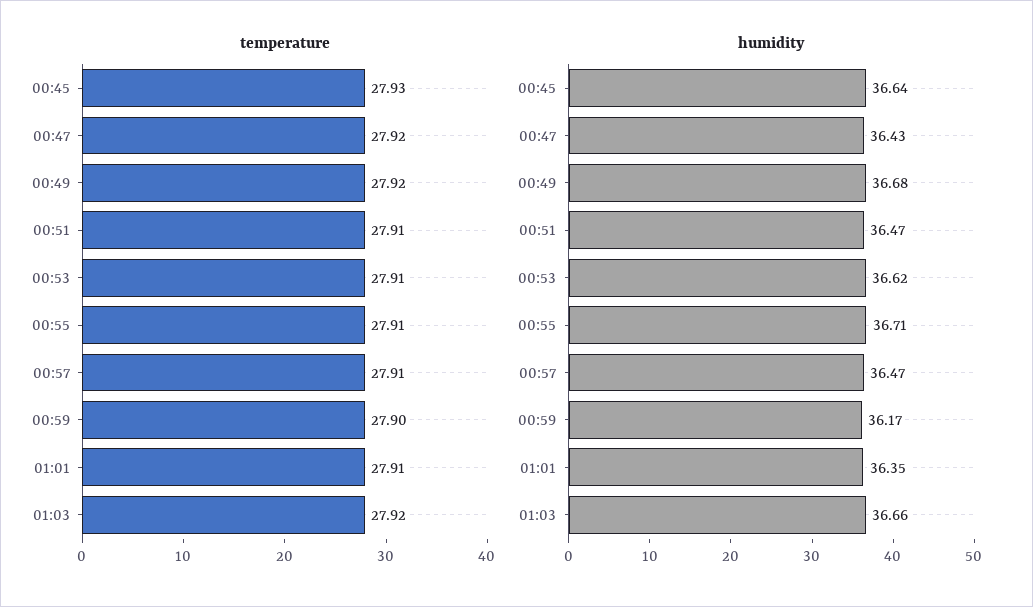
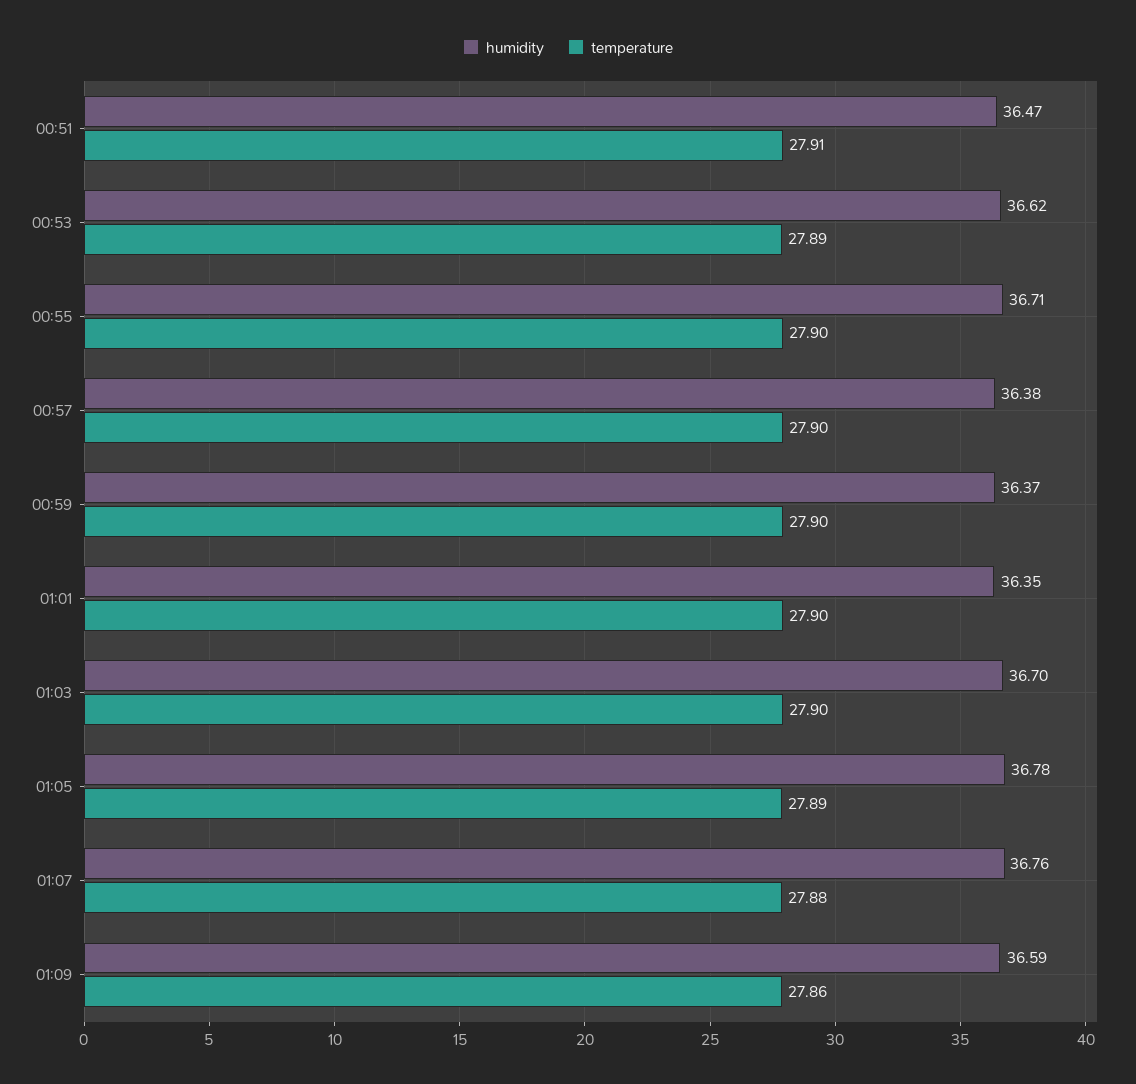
temperature, 00:45: 27.93 -> none
temperature, 00:47: 27.92 -> none
temperature, 00:49: 27.92 -> none
temperature, 00:53: 27.91 -> 27.89
temperature, 00:55: 27.91 -> 27.9
temperature, 00:57: 27.91 -> 27.9
temperature, 01:01: 27.91 -> 27.9
temperature, 01:03: 27.92 -> 27.9
humidity, 00:45: 36.64 -> none
humidity, 00:47: 36.43 -> none
humidity, 00:49: 36.68 -> none
humidity, 00:57: 36.47 -> 36.38
humidity, 00:59: 36.17 -> 36.37
humidity, 01:03: 36.66 -> 36.7
humidity, 01:05: none -> 36.78
temperature, 01:05: none -> 27.89
humidity, 01:07: none -> 36.76
temperature, 01:07: none -> 27.88
humidity, 01:09: none -> 36.59
temperature, 01:09: none -> 27.86

